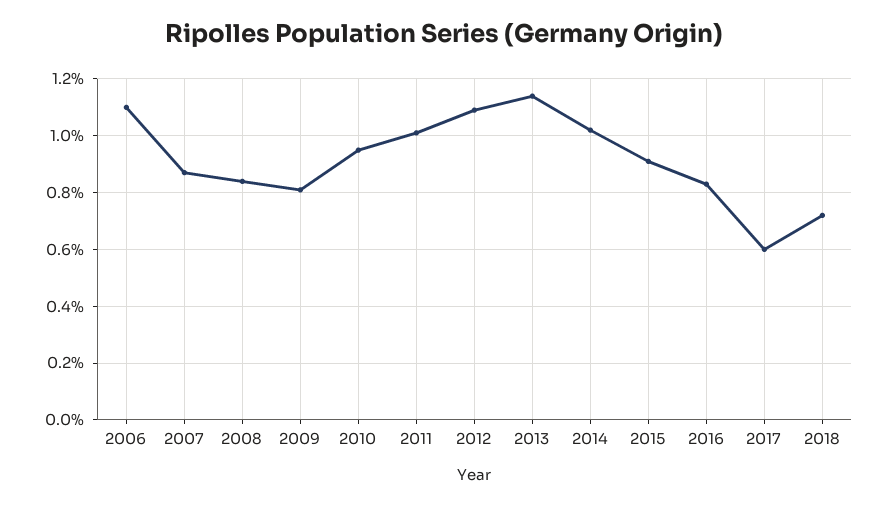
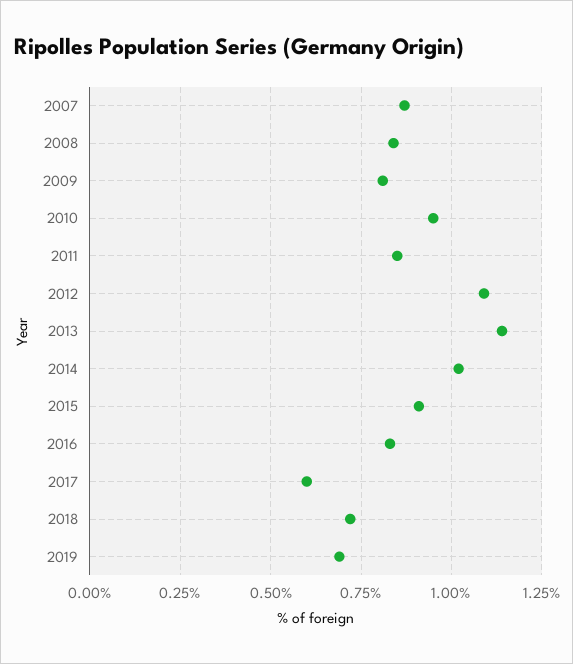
2006: 1.1 -> none
2011: 1 -> 0.85
2019: none -> 0.7

